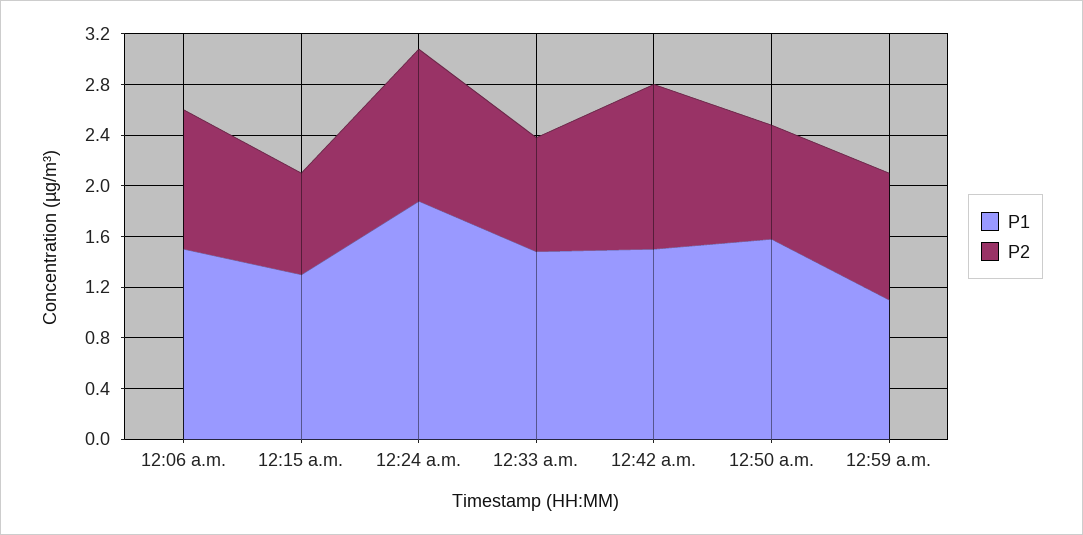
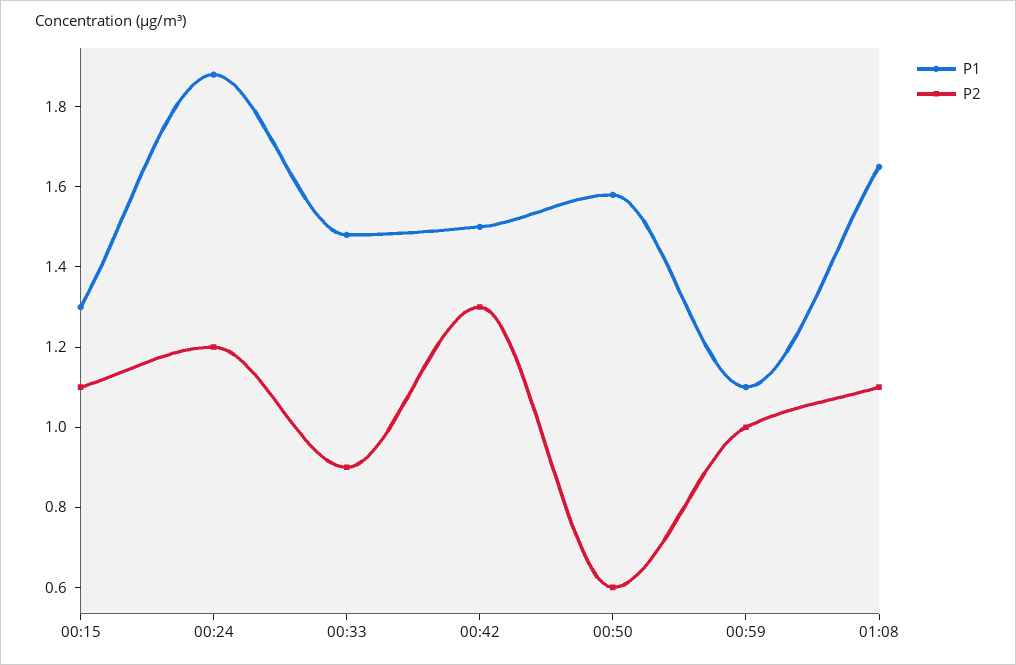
P1, 12:06 a.m.: 1.5 -> none
P2, 12:06 a.m.: 1.1 -> none
P2, 12:15 a.m.: 0.8 -> 1.1
P2, 12:50 a.m.: 0.9 -> 0.6
P1, 01:08: none -> 1.65
P2, 01:08: none -> 1.1

